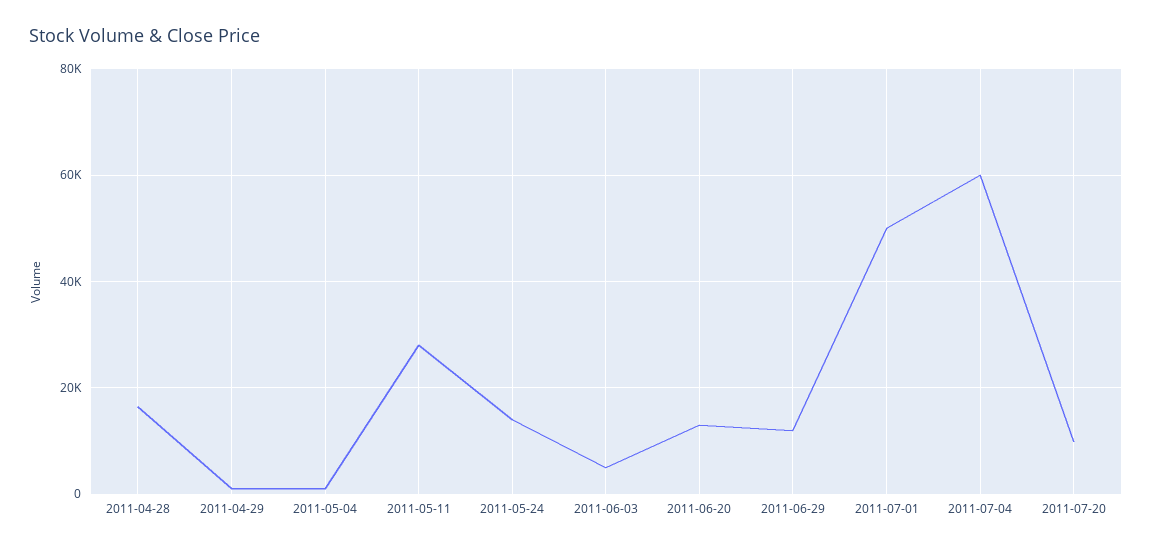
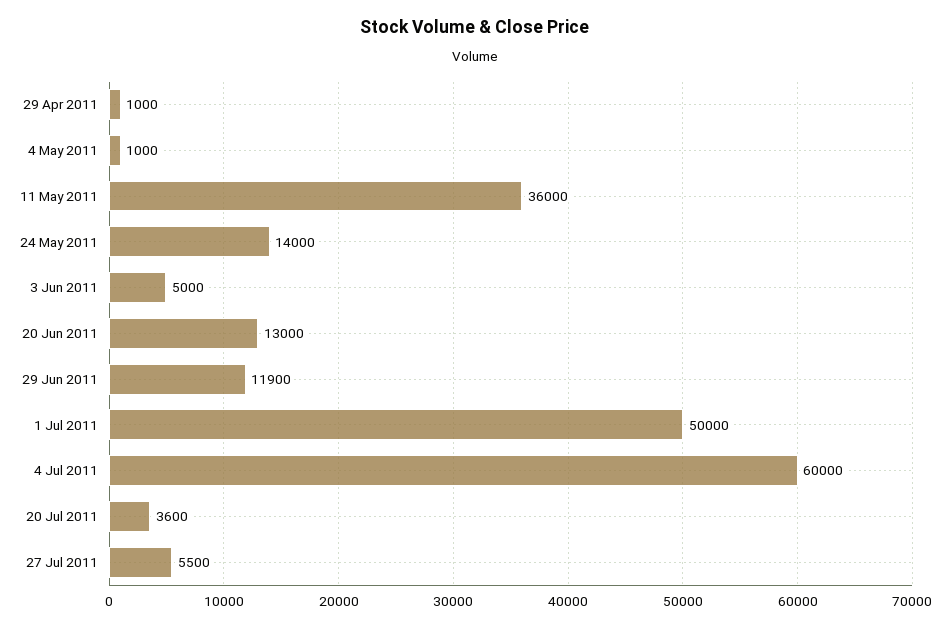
2011-04-28: 16000 -> none
2011-05-11: 28000 -> 36000
2011-07-20: 10000 -> 3600
27 Jul 2011: none -> 5500

